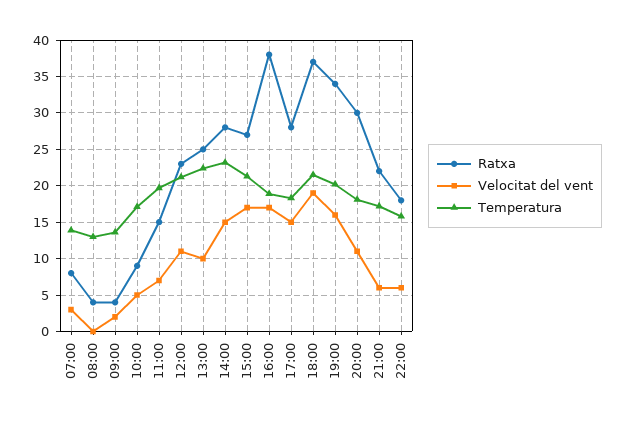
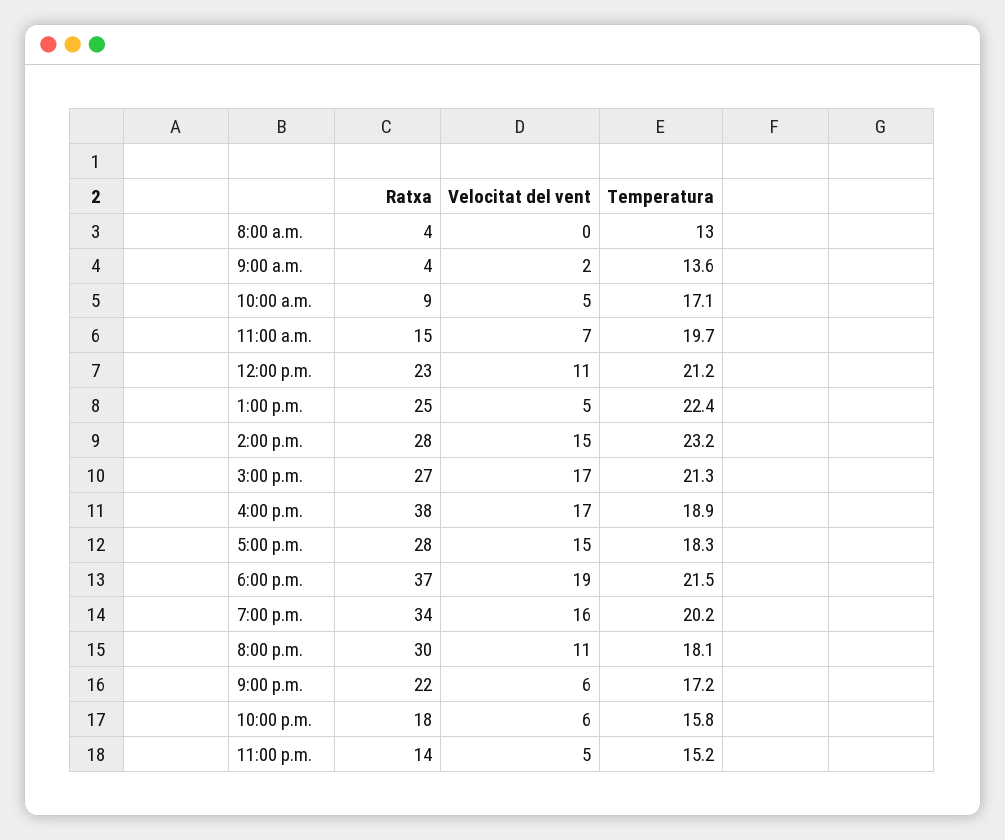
Ratxa, 07:00: 8 -> none
Velocitat del vent, 07:00: 3 -> none
Temperatura, 07:00: 14 -> none
Velocitat del vent, 13:00: 10 -> 5
Ratxa, 11:00 p.m.: none -> 14
Velocitat del vent, 11:00 p.m.: none -> 5
Temperatura, 11:00 p.m.: none -> 15.2

